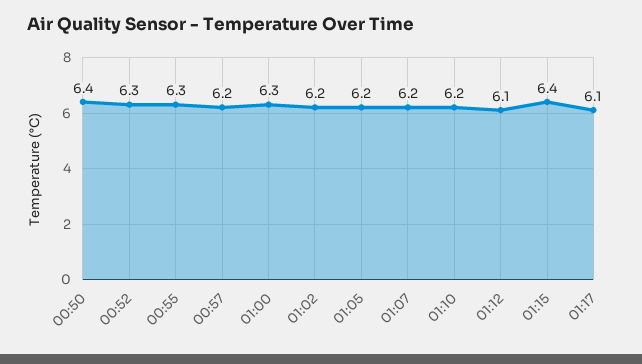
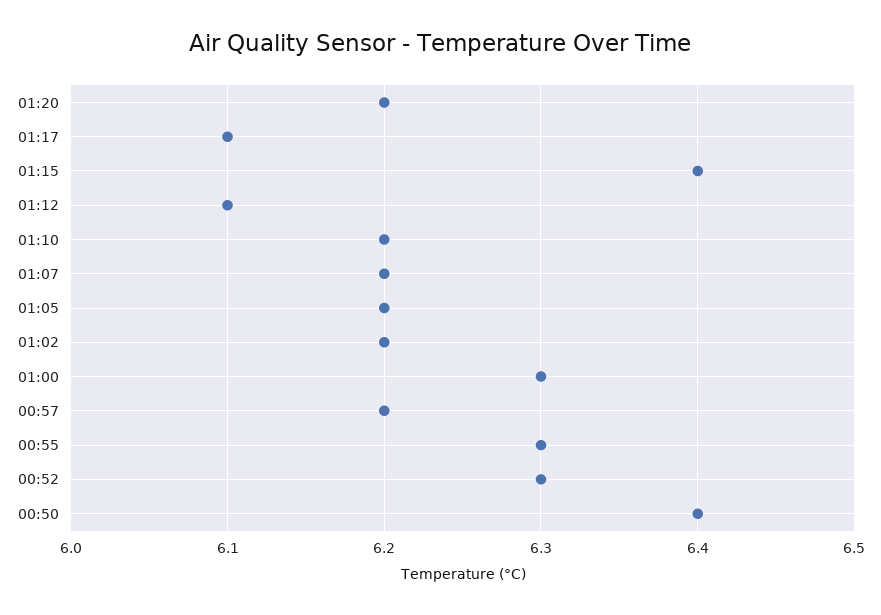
01:20: none -> 6.2

